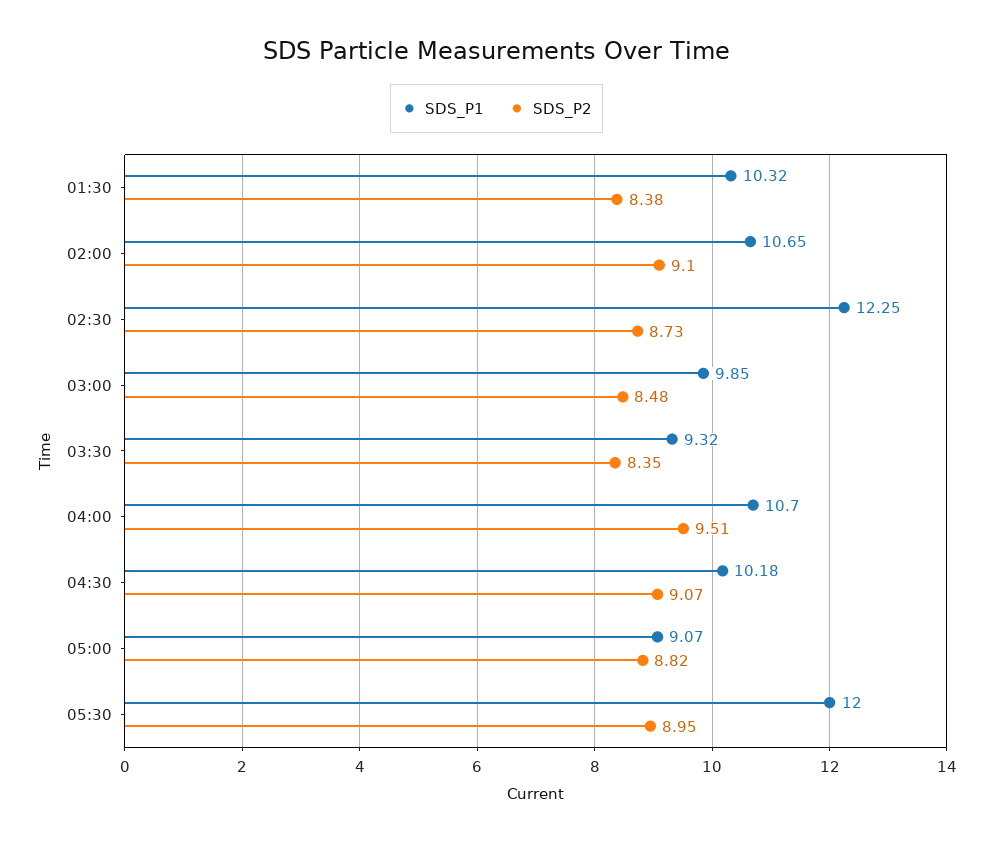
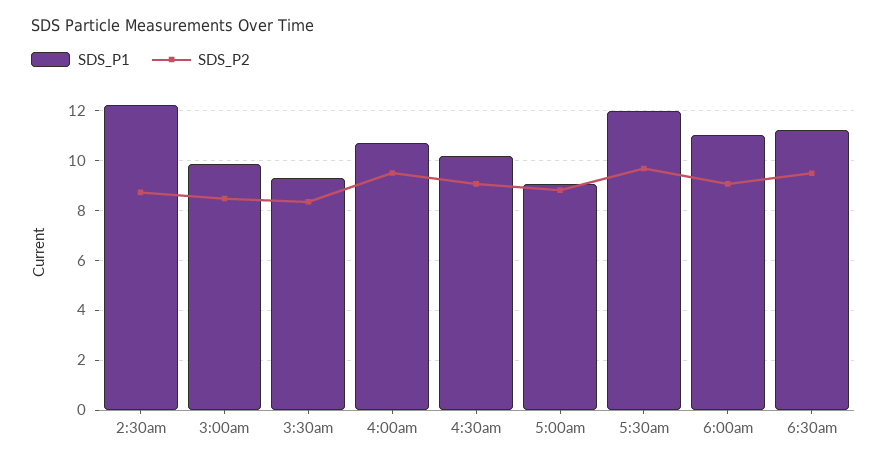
SDS_P1, 01:30: 10.32 -> none
SDS_P2, 01:30: 8.38 -> none
SDS_P1, 02:00: 10.65 -> none
SDS_P2, 02:00: 9.1 -> none
SDS_P2, 05:30: 8.95 -> 9.75
SDS_P1, 6:00am: none -> 11
SDS_P2, 6:00am: none -> 9
SDS_P1, 6:30am: none -> 11.25
SDS_P2, 6:30am: none -> 9.5

